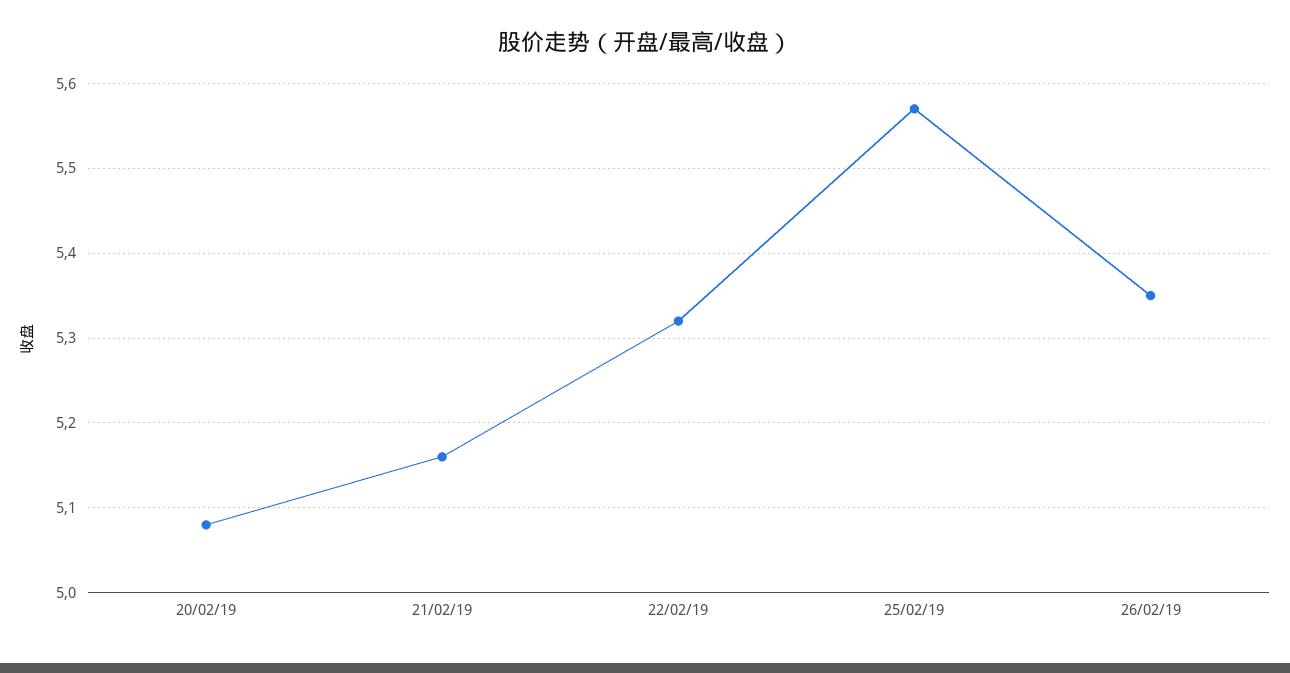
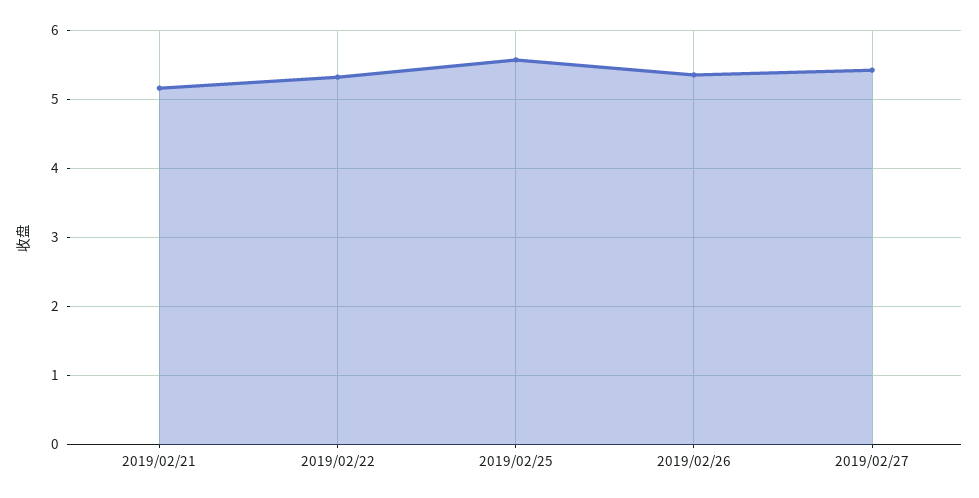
20/02/19: 5.08 -> none
2019/02/27: none -> 5.4

